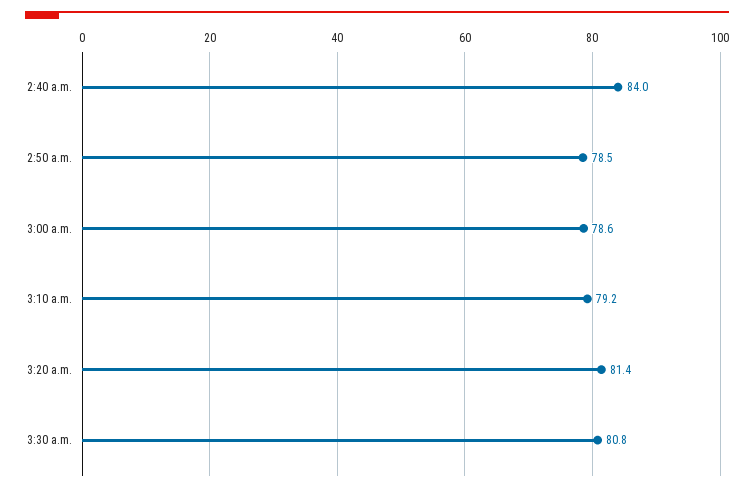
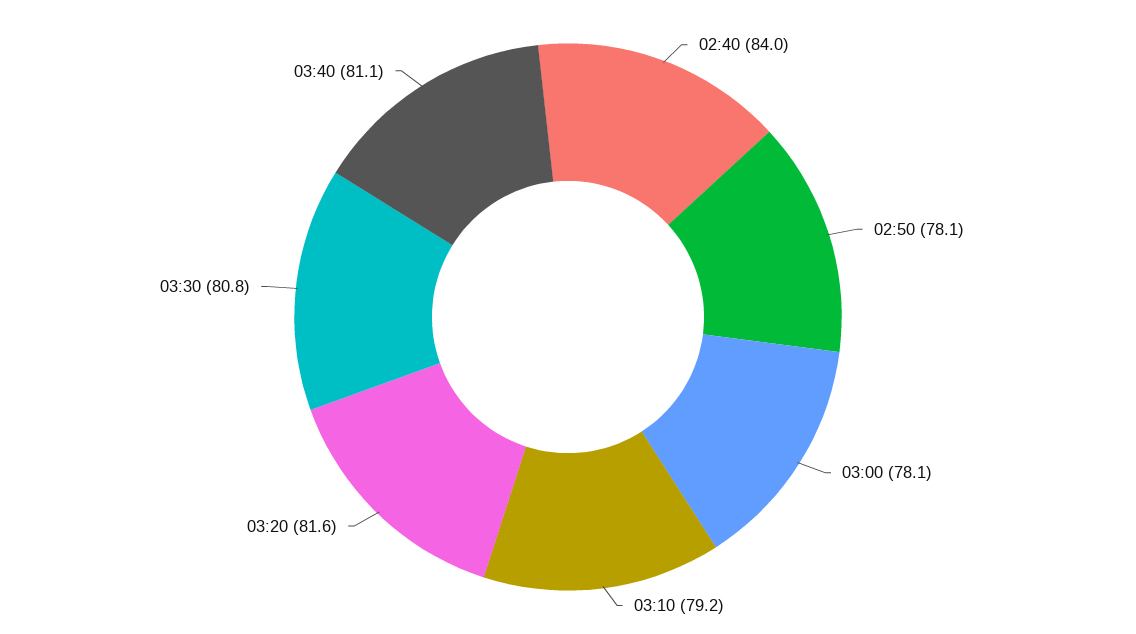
2:50 a.m.: 78.5 -> 78.1
3:00 a.m.: 78.6 -> 78.1
3:20 a.m.: 81.4 -> 81.6
03:40: none -> 81.1

